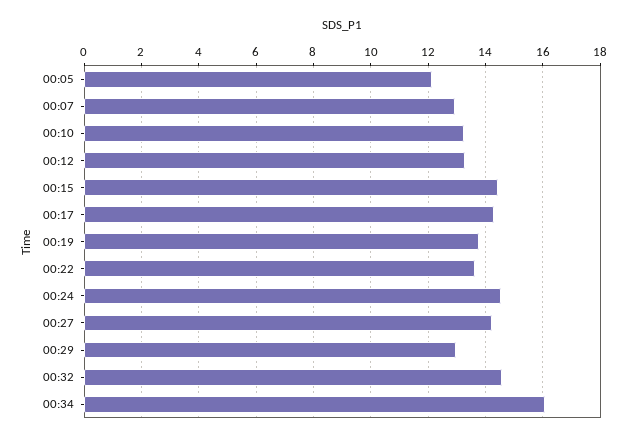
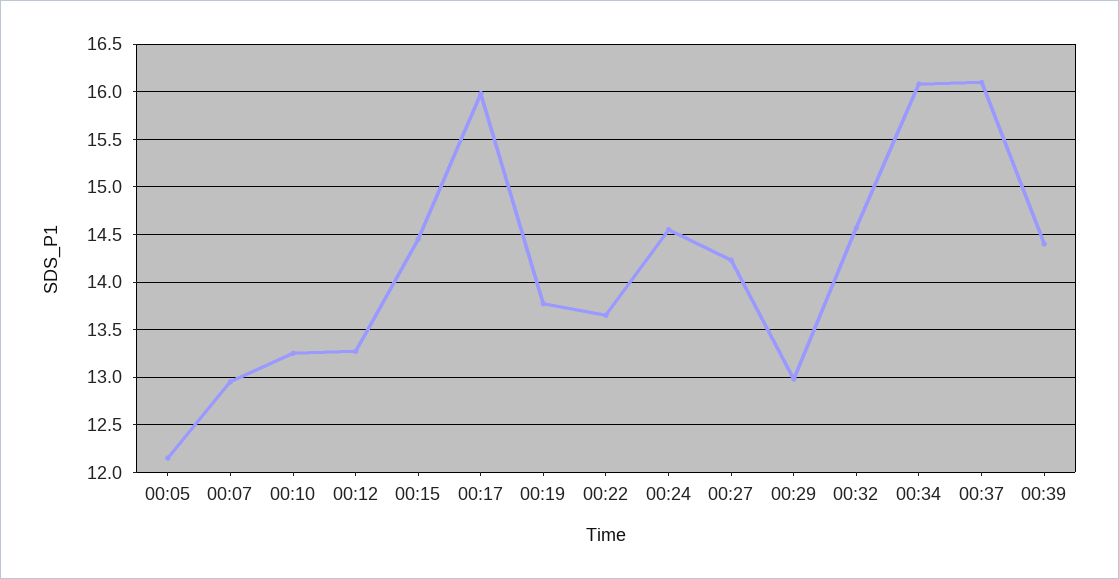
00:17: 14.25 -> 16
00:37: none -> 16.1
00:39: none -> 14.4

